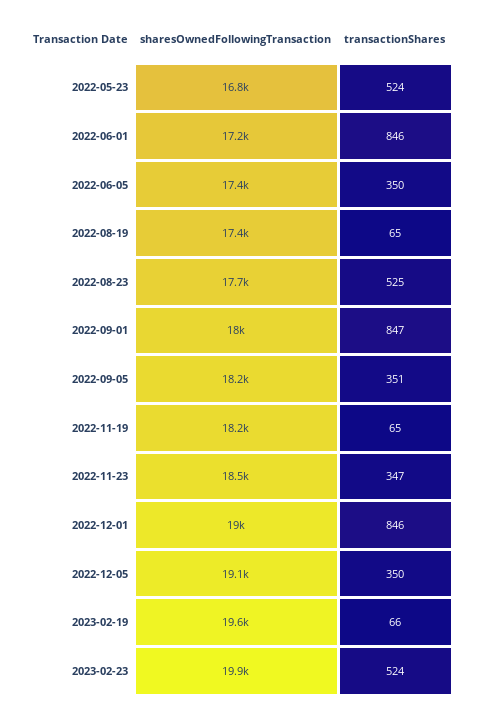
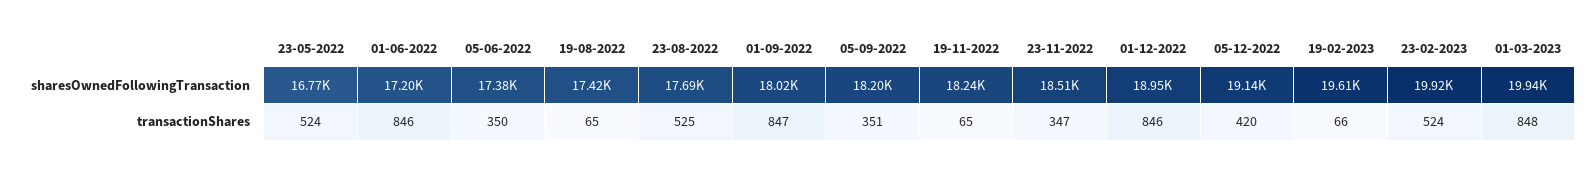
transactionShares, 2022-12-05: 350 -> 420
sharesOwnedFollowingTransaction, 01-03-2023: none -> 19940
transactionShares, 01-03-2023: none -> 848

